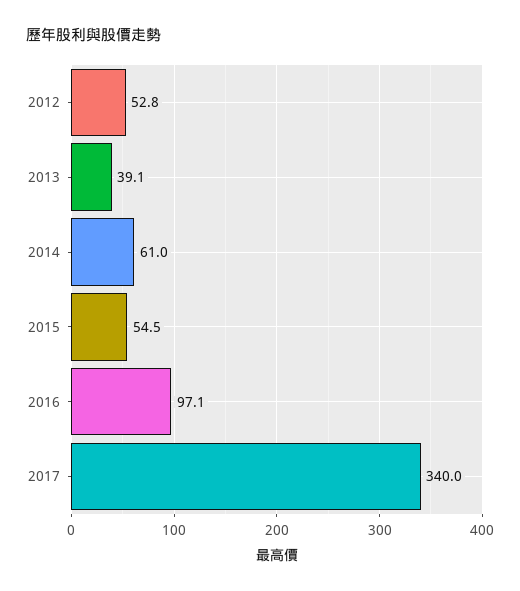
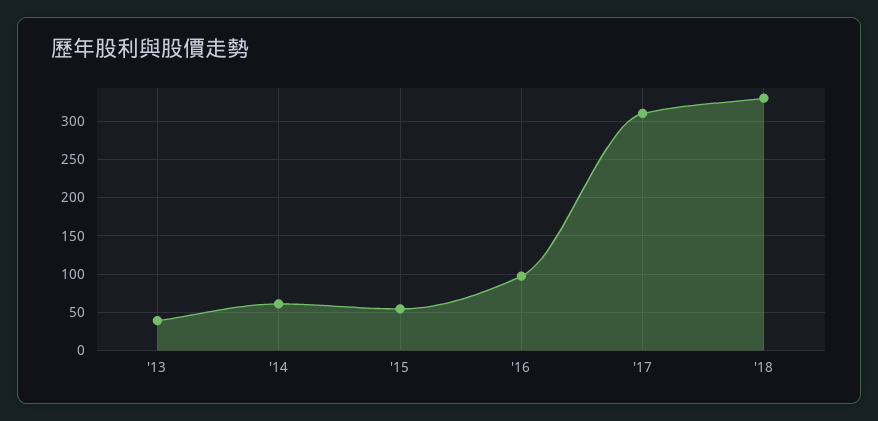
2012: 52.8 -> none
2017: 340 -> 310
'18: none -> 330

